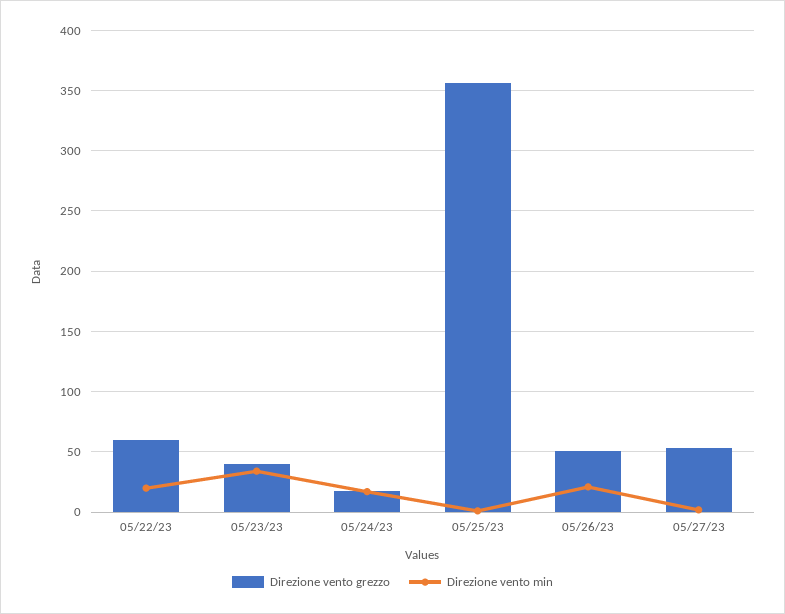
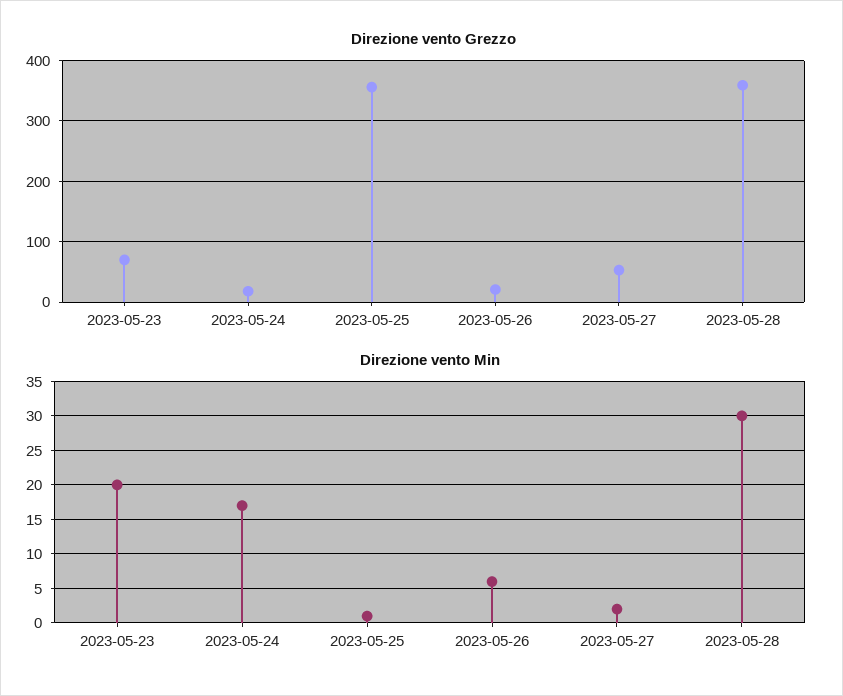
Direzione vento grezzo, 05/22/23: 60 -> none
Direzione vento min, 05/22/23: 20 -> none
Direzione vento grezzo, 05/23/23: 40 -> 70
Direzione vento min, 05/23/23: 35 -> 20
Direzione vento grezzo, 05/26/23: 50 -> 20
Direzione vento min, 05/26/23: 20 -> 6
Direzione vento grezzo, 2023-05-28: none -> 360
Direzione vento min, 2023-05-28: none -> 30

